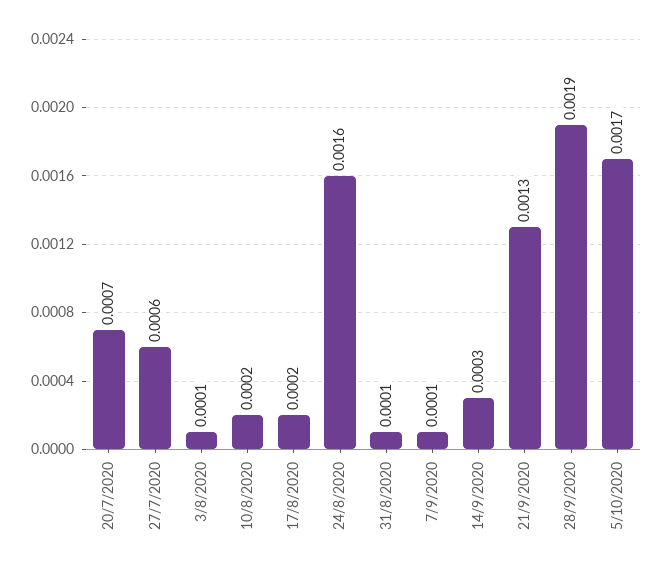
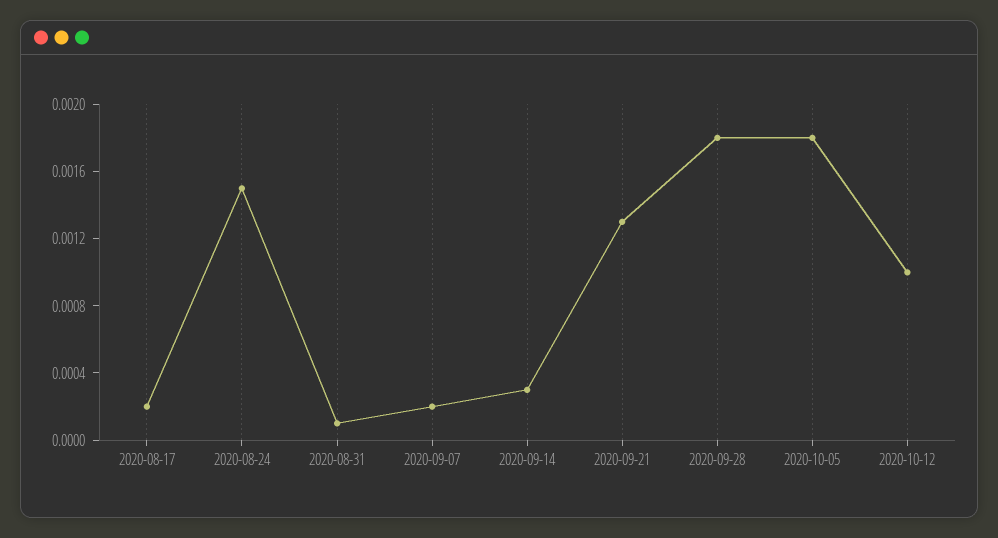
20/7/2020: 0.0007 -> none
27/7/2020: 0.0006 -> none
3/8/2020: 0.0001 -> none
10/8/2020: 0.0002 -> none
24/8/2020: 0.0016 -> 0.0015
7/9/2020: 0.0001 -> 0.0002
28/9/2020: 0.0019 -> 0.0018
5/10/2020: 0.0017 -> 0.0018
2020-10-12: none -> 0.001

